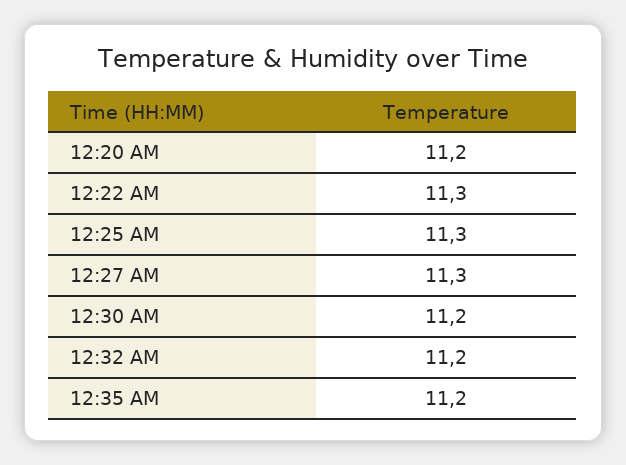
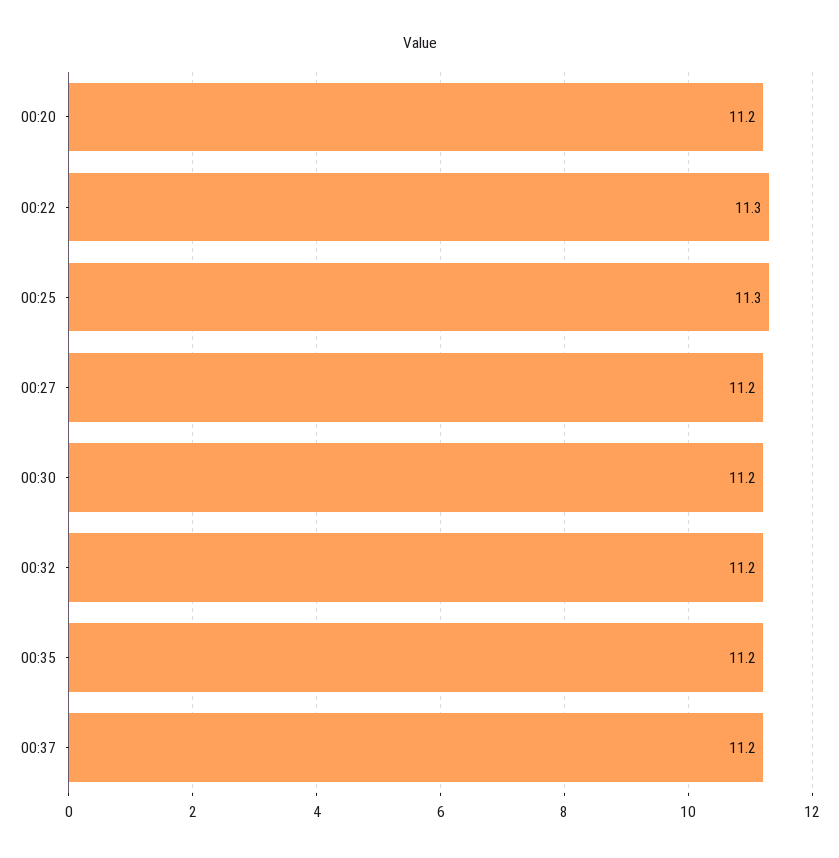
12:27 AM: 11.3 -> 11.2
00:37: none -> 11.2

